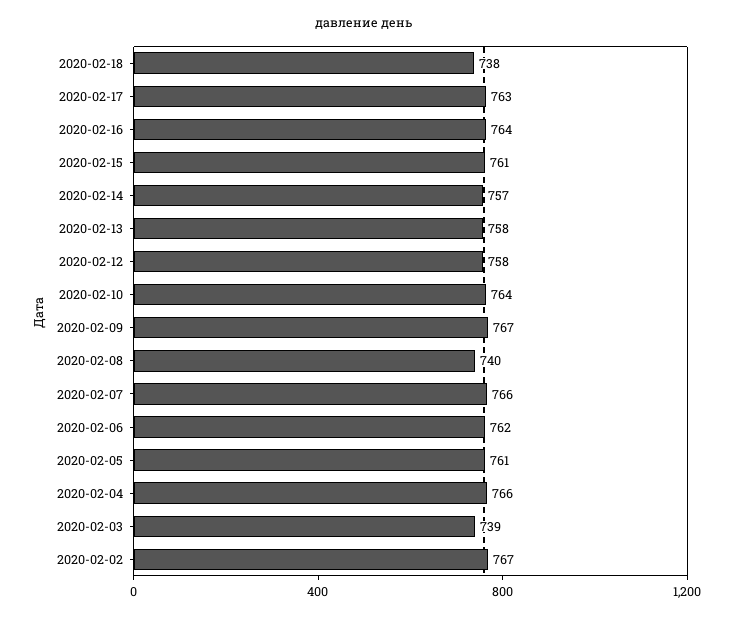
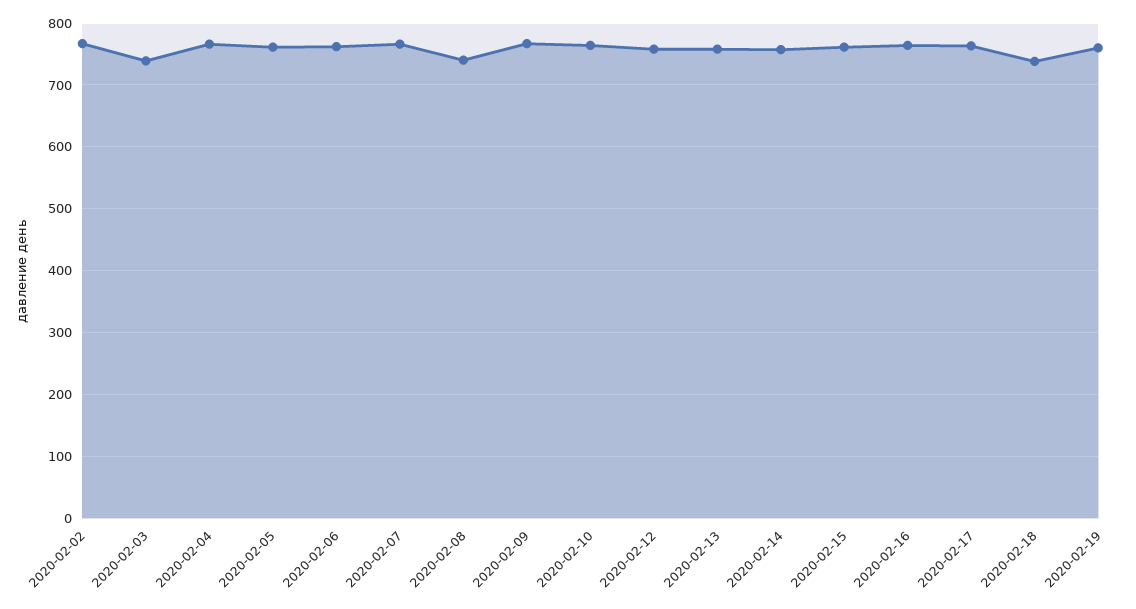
2020-02-19: none -> 760

